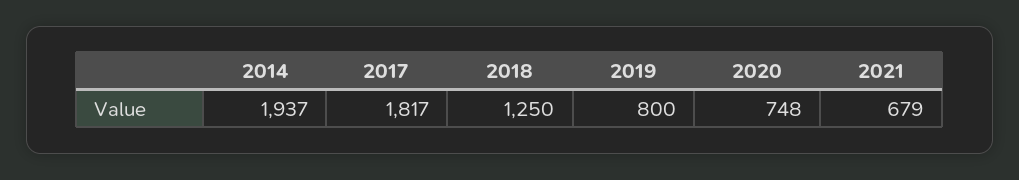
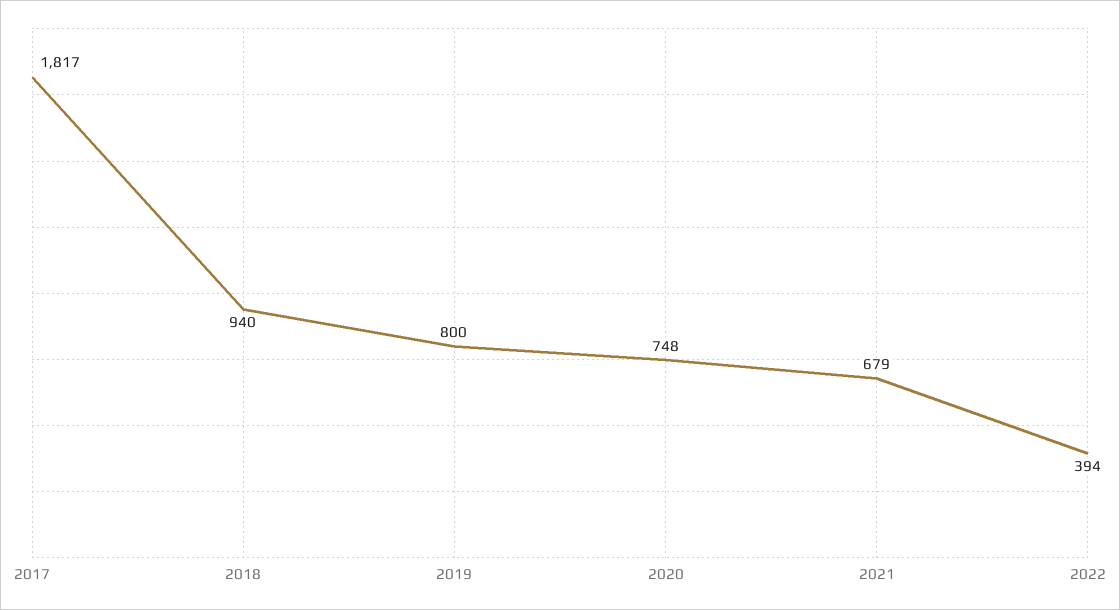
2014: 1937 -> none
2018: 1250 -> 940
2022: none -> 394

